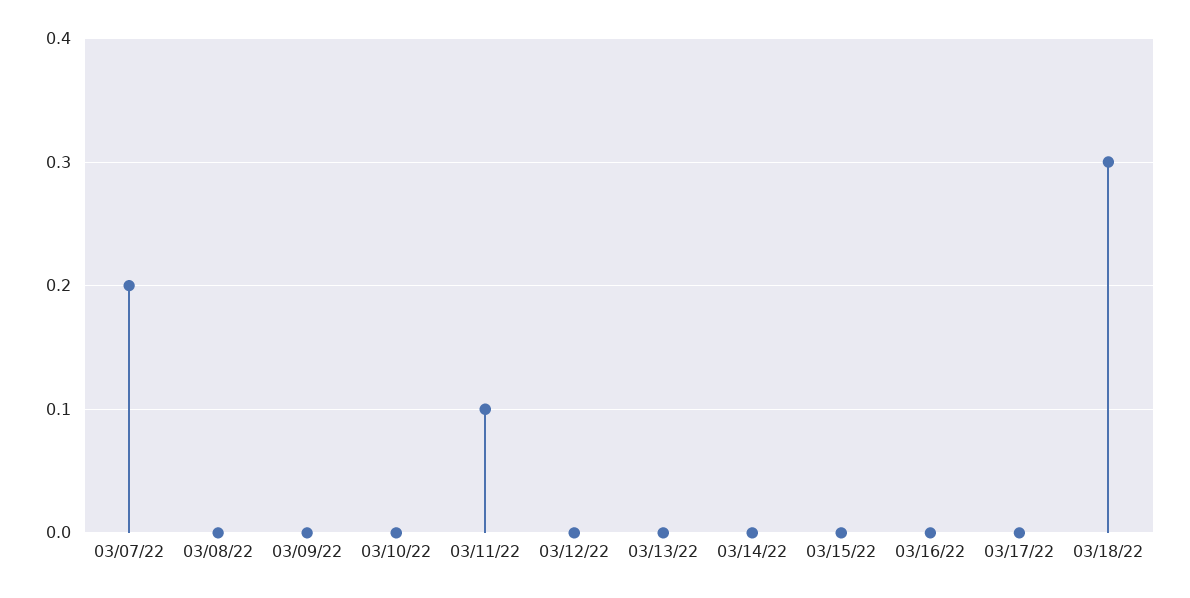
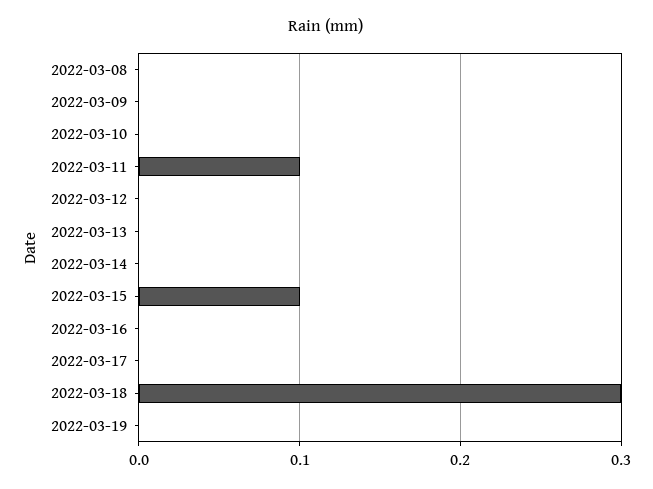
03/07/22: 0.2 -> none
03/15/22: 0 -> 0.1
2022-03-19: none -> 0

